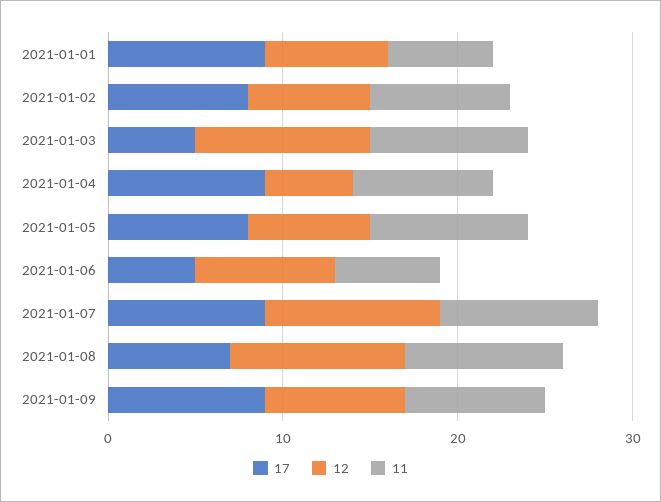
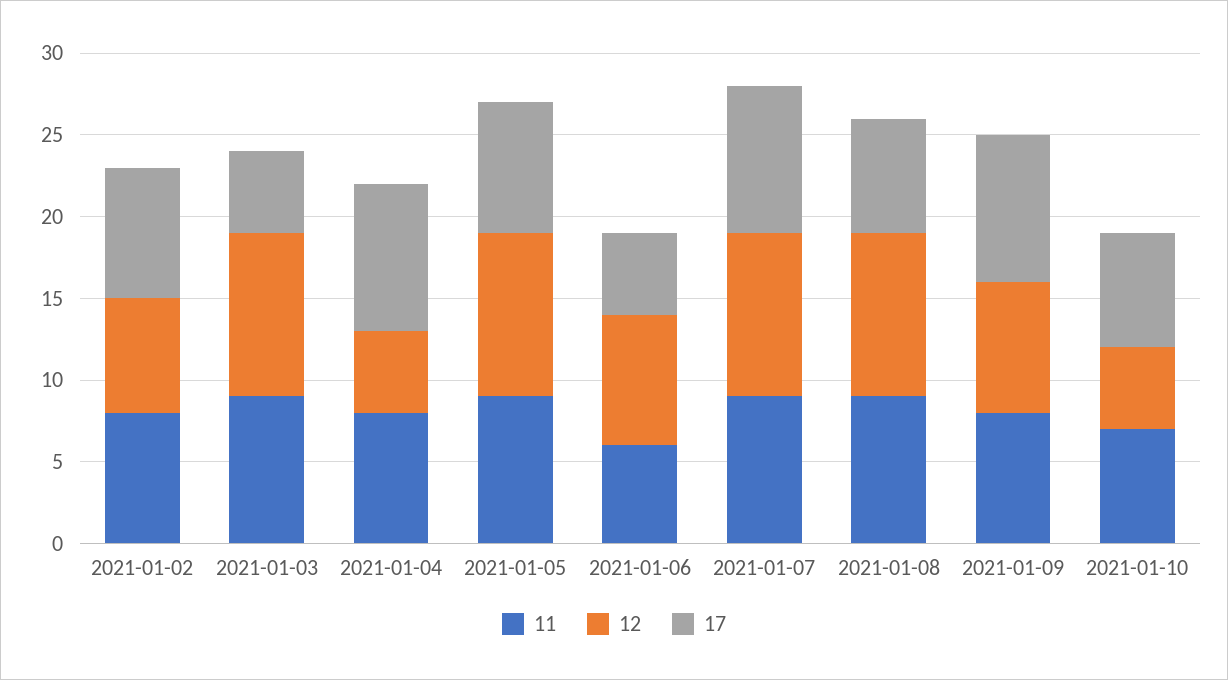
17, 2021-01-01: 9 -> none
12, 2021-01-01: 7 -> none
11, 2021-01-01: 6 -> none
12, 2021-01-05: 7 -> 10
11, 2021-01-10: none -> 7
12, 2021-01-10: none -> 5
17, 2021-01-10: none -> 7

